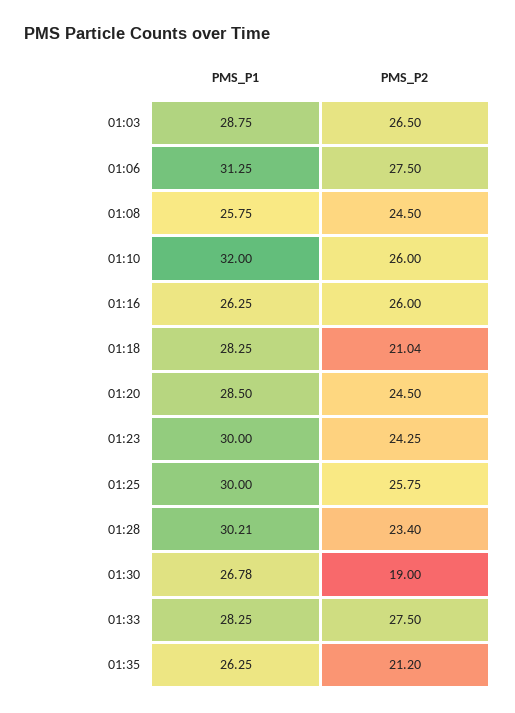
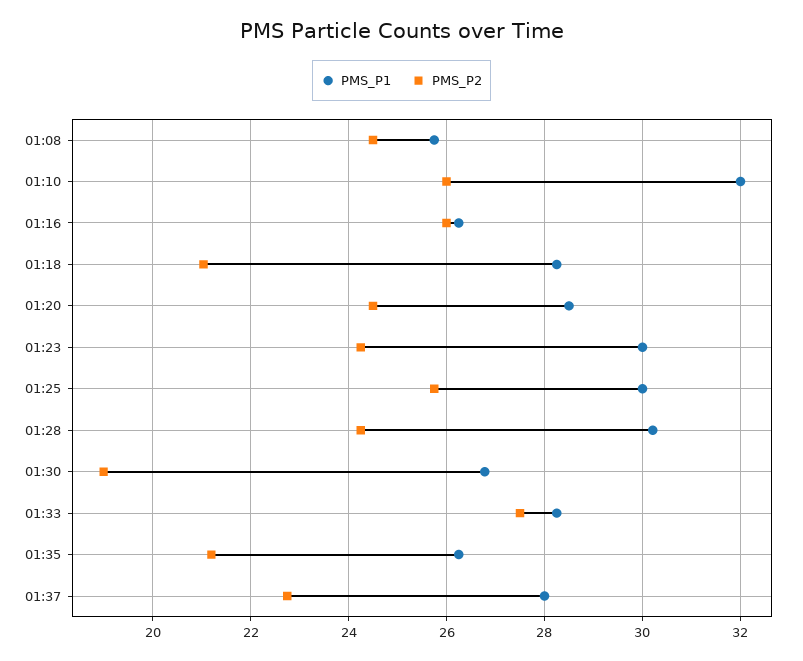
PMS_P1, 01:03: 28.75 -> none
PMS_P2, 01:03: 26.5 -> none
PMS_P1, 01:06: 31.25 -> none
PMS_P2, 01:06: 27.5 -> none
PMS_P2, 01:28: 23.4 -> 24.2
PMS_P1, 01:37: none -> 28
PMS_P2, 01:37: none -> 22.8

